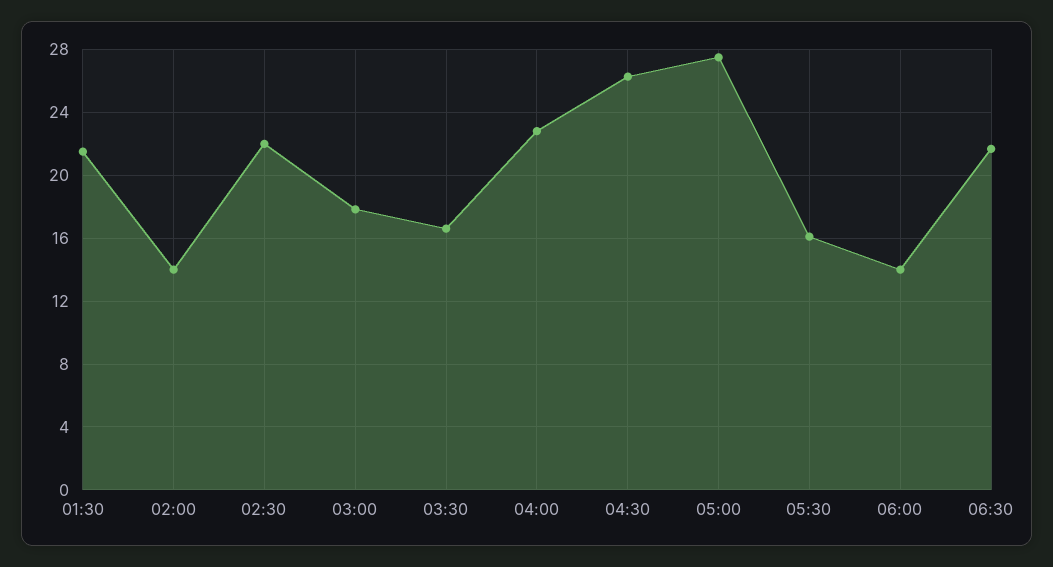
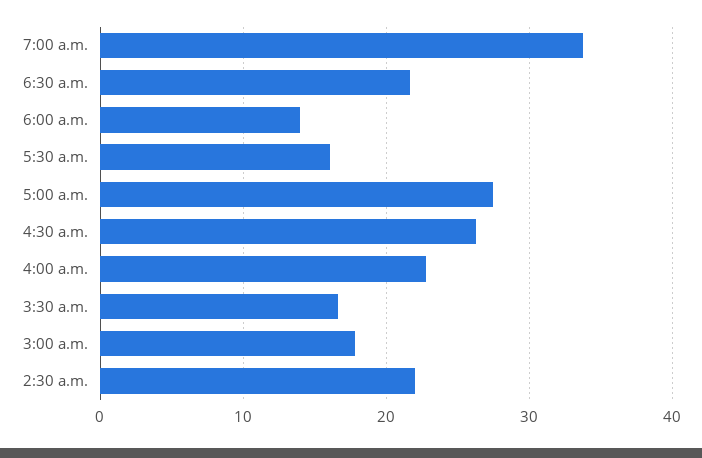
01:30: 21.5 -> none
02:00: 14 -> none
7:00 a.m.: none -> 34

